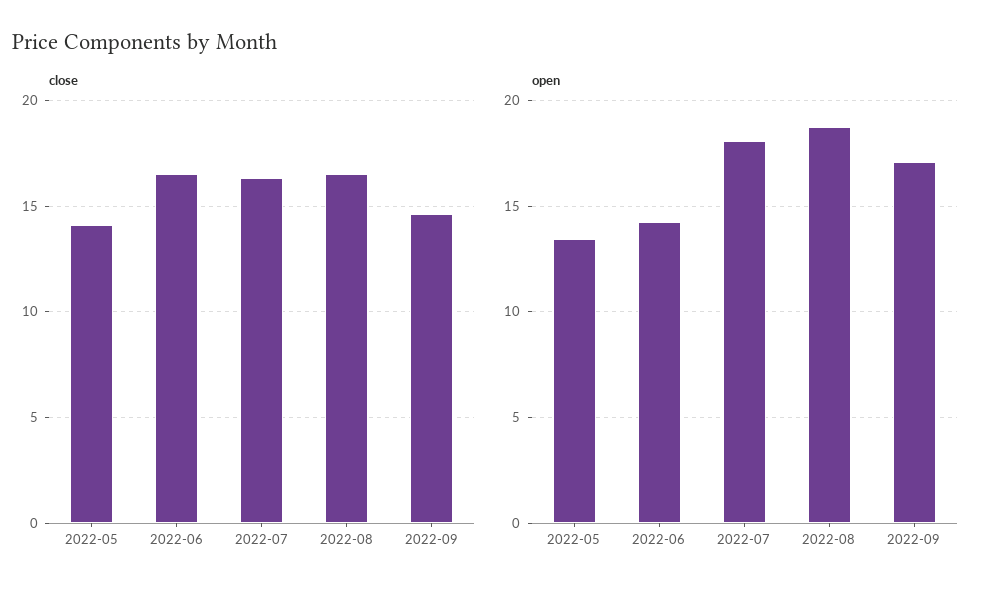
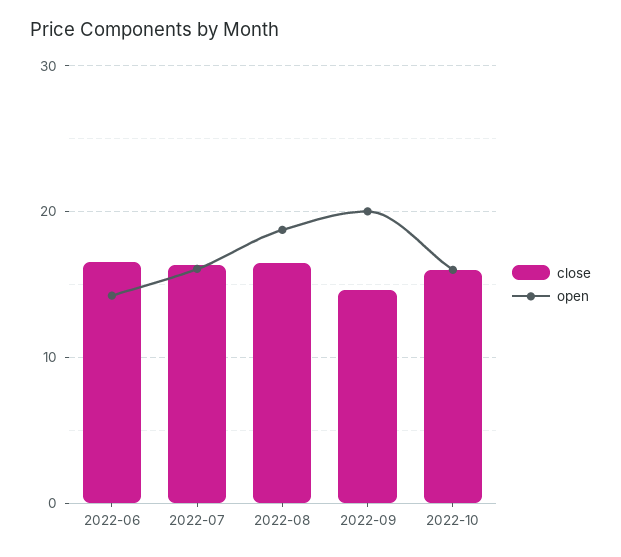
close, 2022-05: 14 -> none
open, 2022-05: 13.5 -> none
open, 2022-07: 18 -> 16
open, 2022-09: 17 -> 20
close, 2022-10: none -> 16
open, 2022-10: none -> 16

